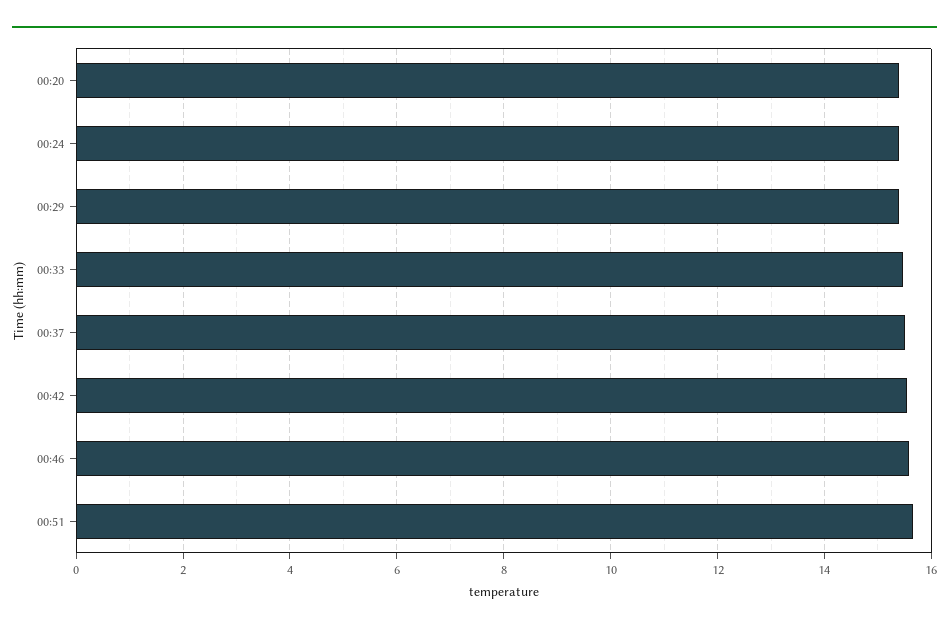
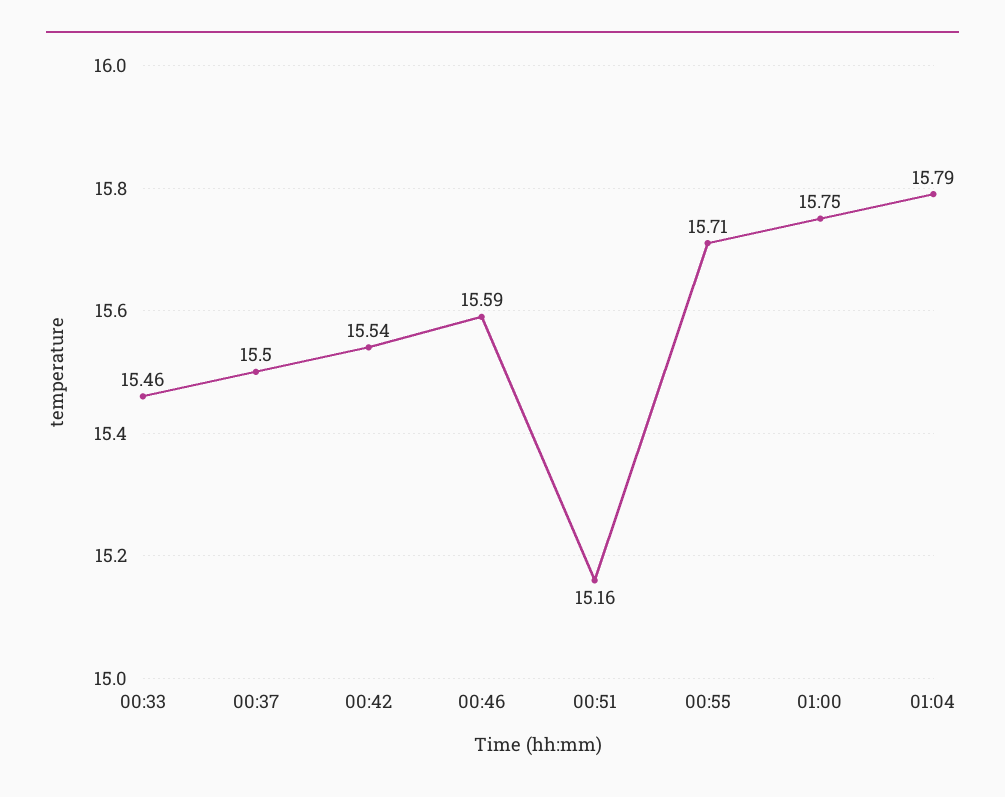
00:20: 15.4 -> none
00:24: 15.4 -> none
00:29: 15.4 -> none
00:51: 15.6 -> 15.16
00:55: none -> 15.71
01:00: none -> 15.75
01:04: none -> 15.79

